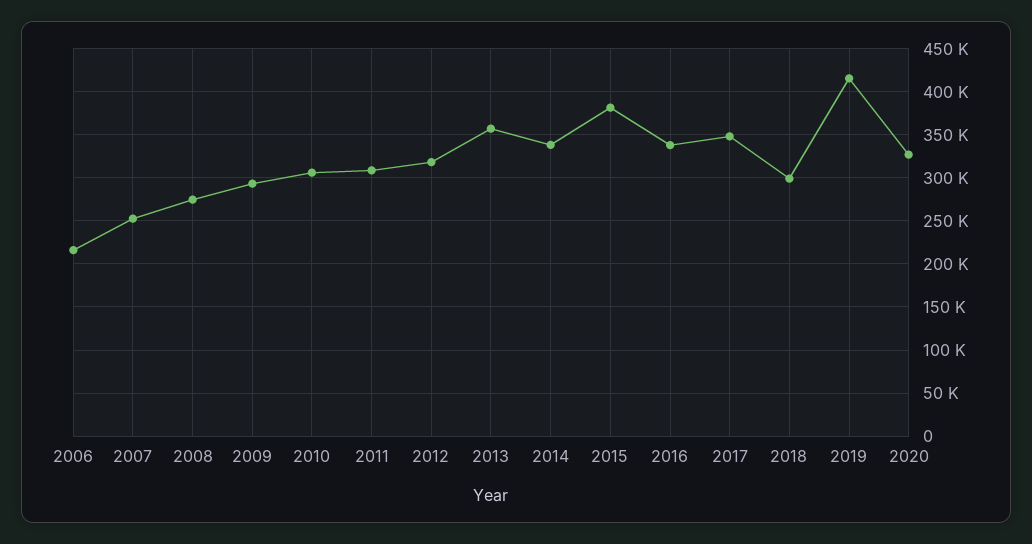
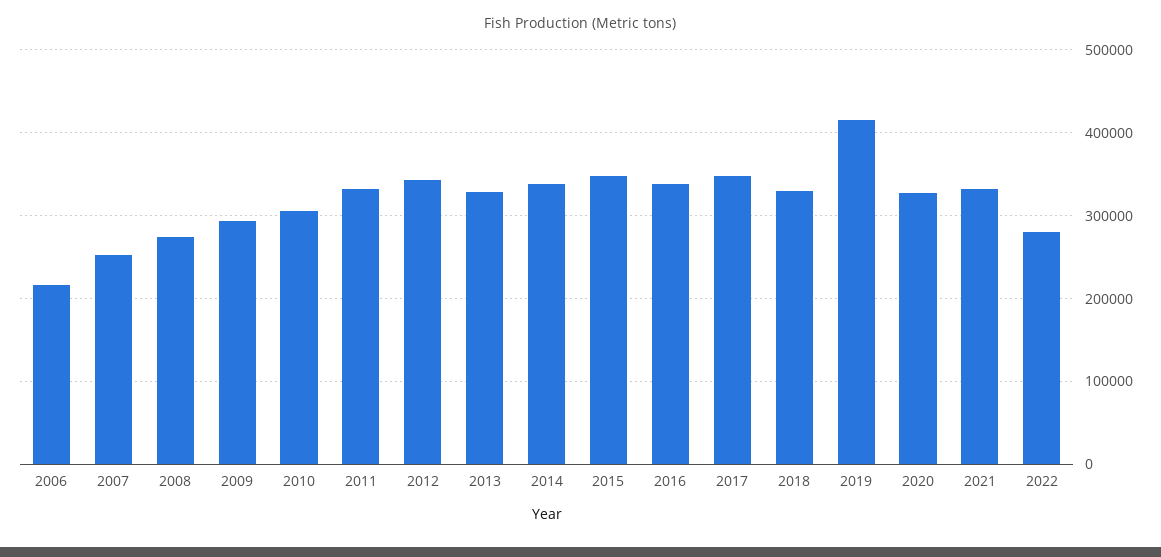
2011: 310000 -> 330000
2012: 320000 -> 340000
2013: 360000 -> 330000
2015: 380000 -> 350000
2018: 300000 -> 330000
2021: none -> 330000
2022: none -> 280000

